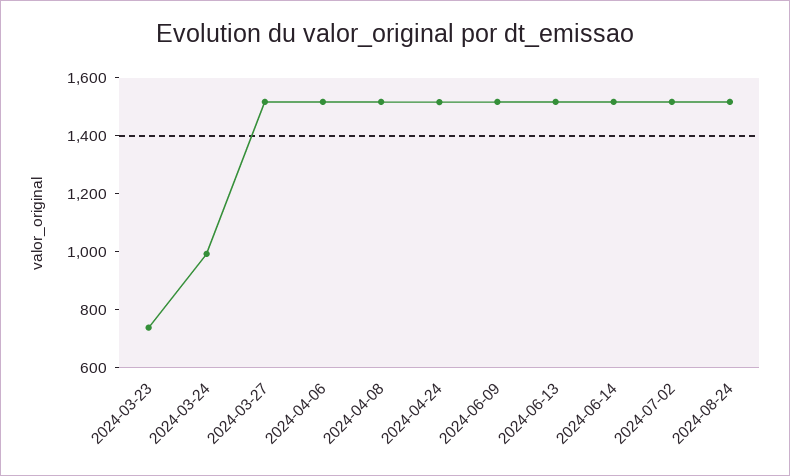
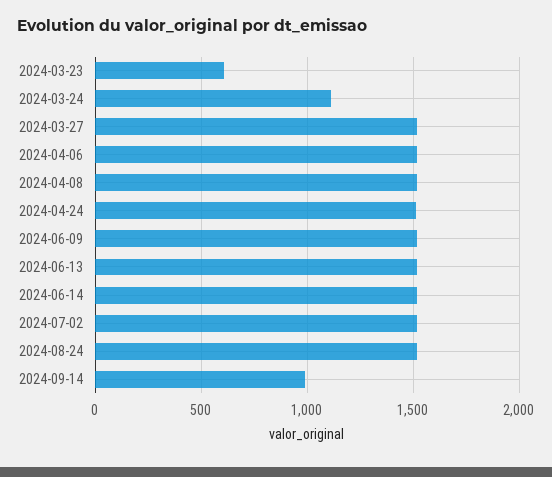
2024-03-23: 750 -> 600
2024-03-24: 1000 -> 1100
2024-09-14: none -> 1000

